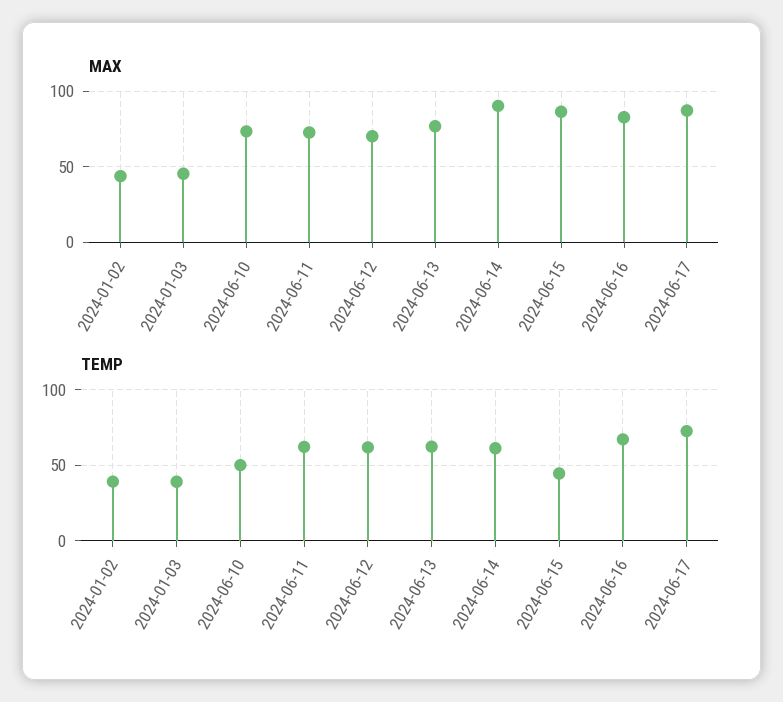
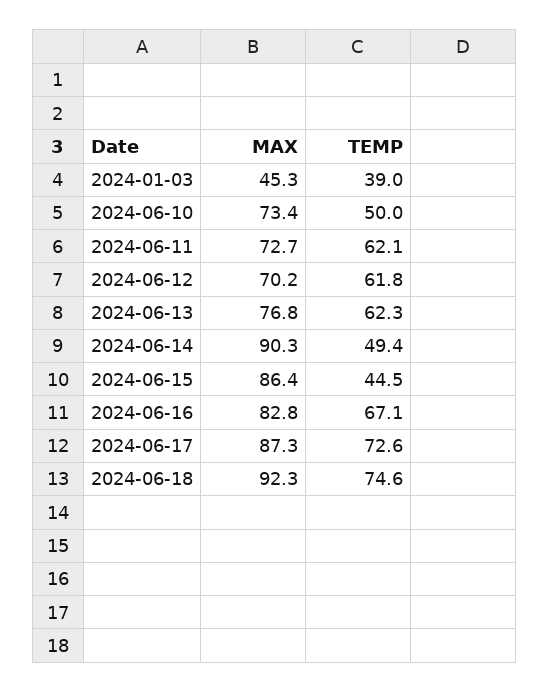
MAX, 2024-01-02: 45 -> none
TEMP, 2024-01-02: 40 -> none
TEMP, 2024-06-14: 60 -> 49.4
MAX, 2024-06-18: none -> 92.3
TEMP, 2024-06-18: none -> 74.6

